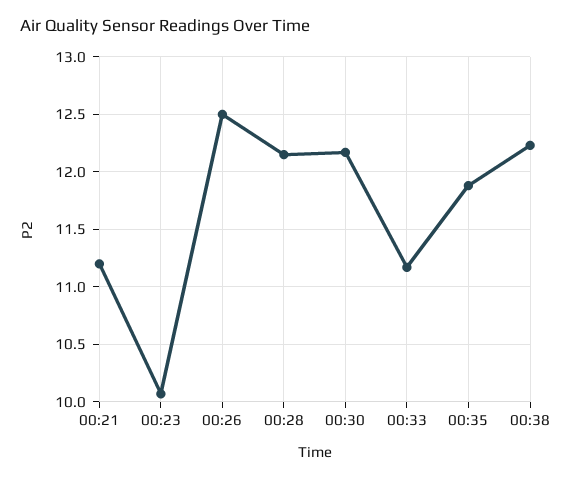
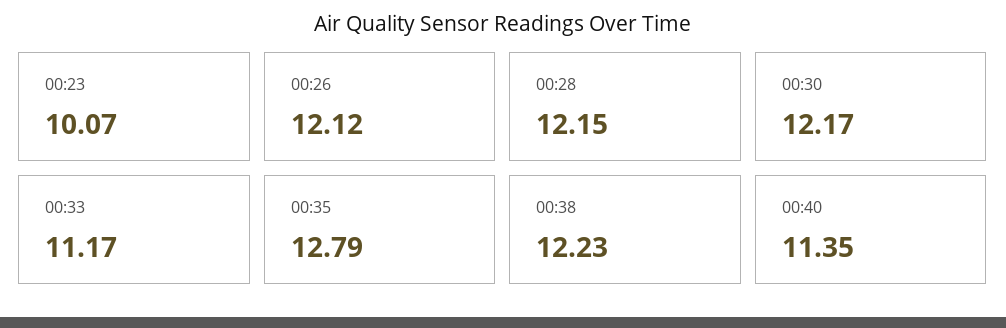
00:21: 11.2 -> none
00:26: 12.5 -> 12.12
00:35: 11.9 -> 12.79
00:40: none -> 11.35

